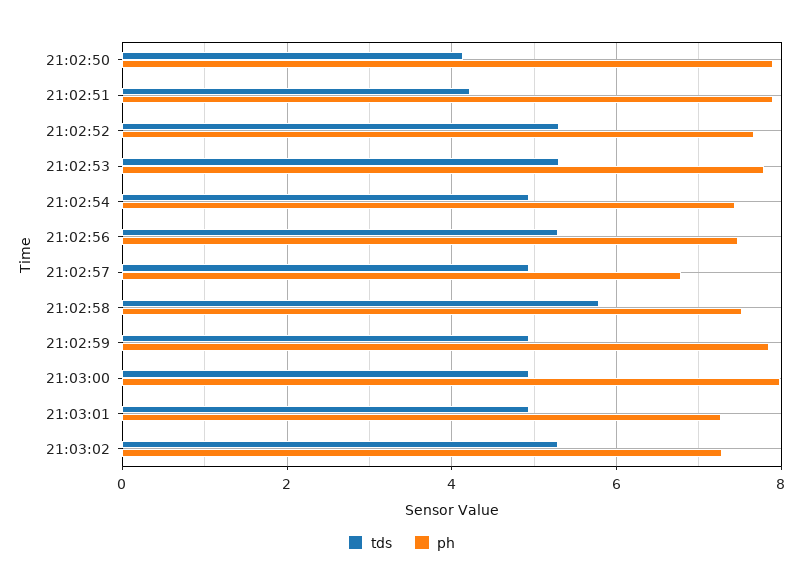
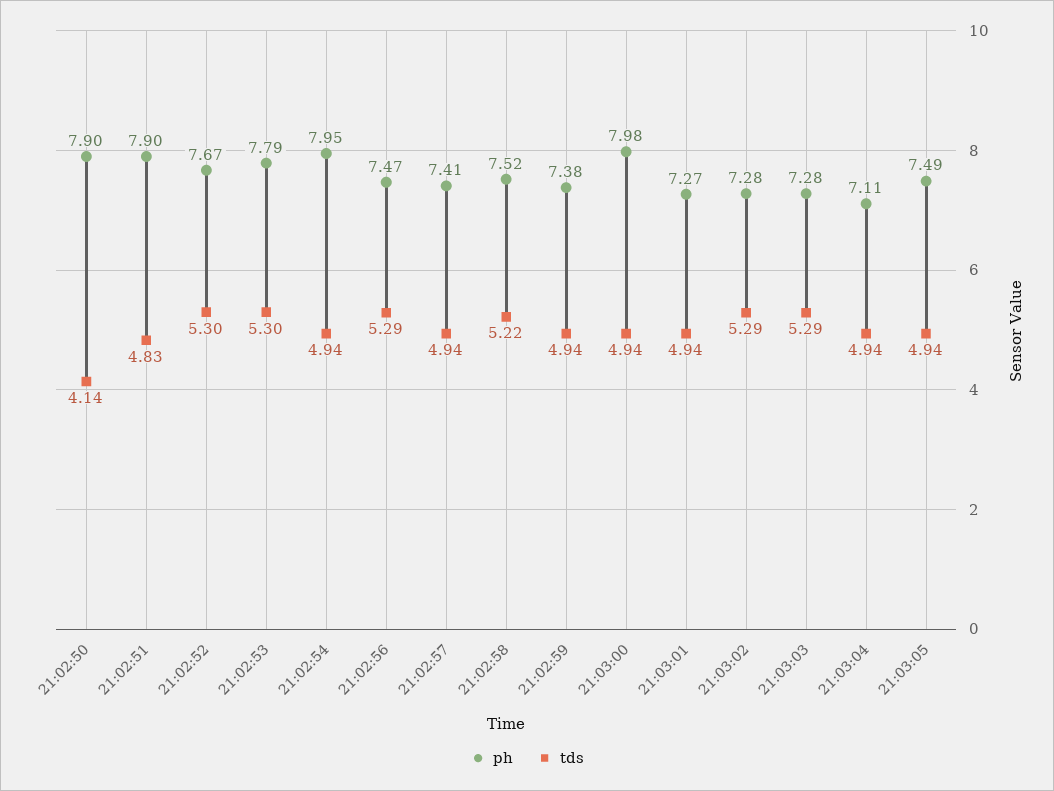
tds, 21:02:51: 4.2 -> 4.83
ph, 21:02:54: 7.4 -> 7.95
ph, 21:02:57: 6.8 -> 7.41
tds, 21:02:58: 5.8 -> 5.22
ph, 21:02:59: 7.8 -> 7.38
ph, 21:03:03: none -> 7.28
tds, 21:03:03: none -> 5.29
ph, 21:03:04: none -> 7.11
tds, 21:03:04: none -> 4.94
ph, 21:03:05: none -> 7.49
tds, 21:03:05: none -> 4.94

